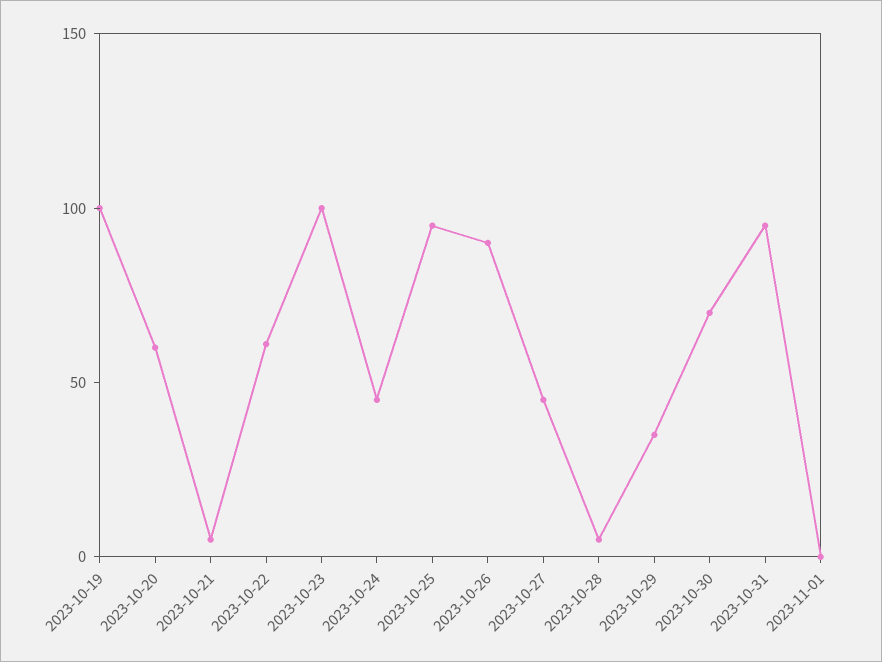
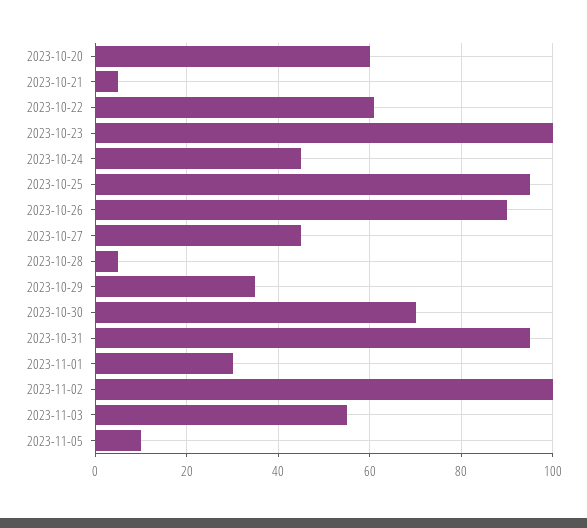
2023-10-19: 100 -> none
2023-11-01: 0 -> 30
2023-11-02: none -> 100
2023-11-03: none -> 55
2023-11-05: none -> 10

